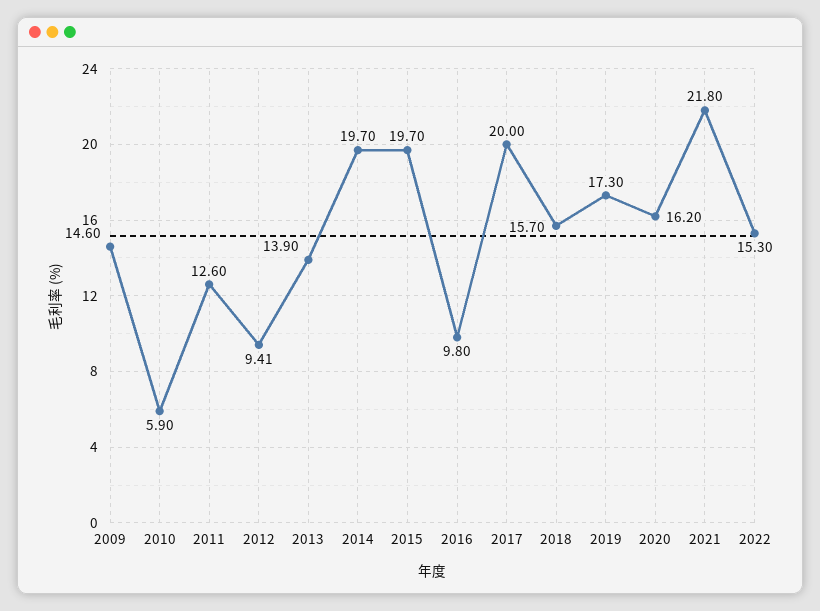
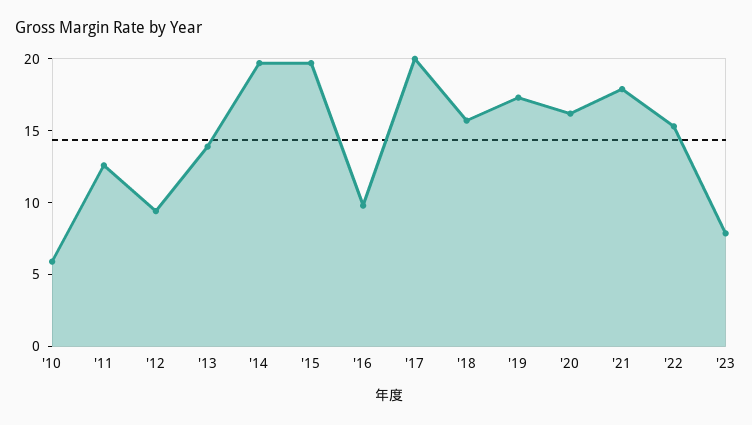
2009: 14.6 -> none
2021: 21.8 -> 18
'23: none -> 8

